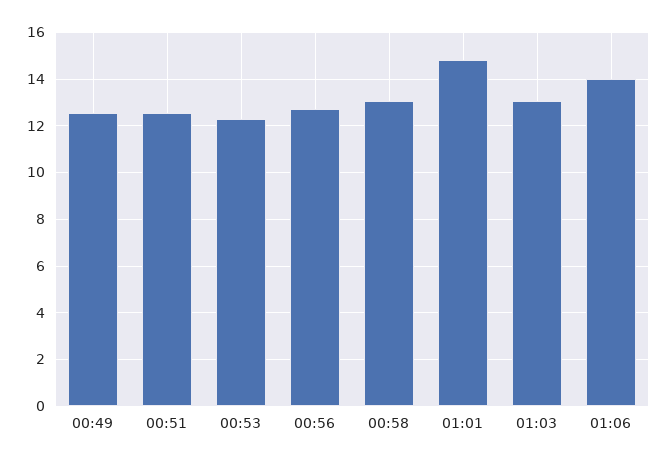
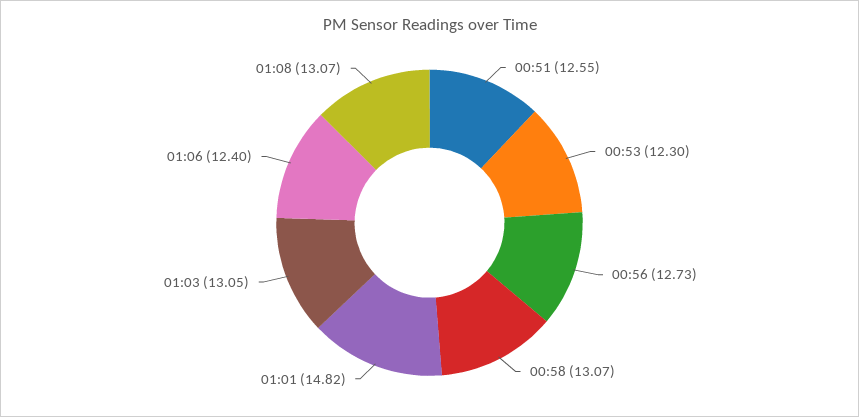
00:49: 12.5 -> none
01:06: 14 -> 12.4
01:08: none -> 13.07

